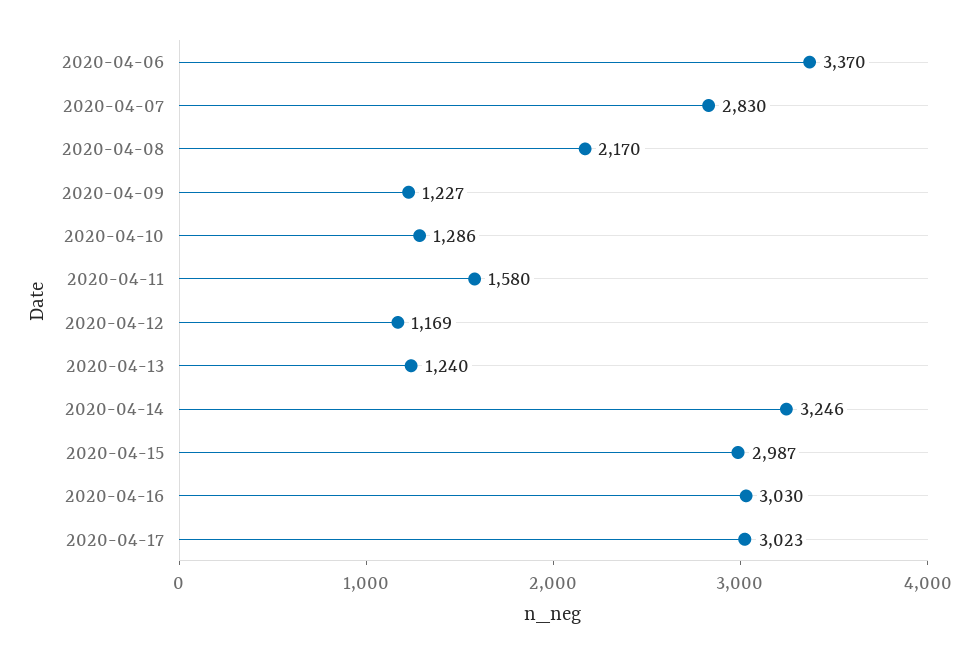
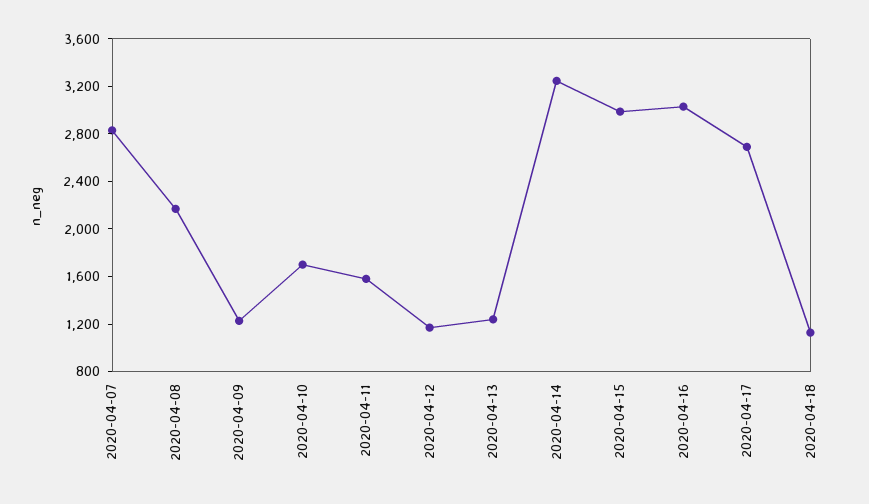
2020-04-06: 3370 -> none
2020-04-10: 1286 -> 1700
2020-04-17: 3023 -> 2700
2020-04-18: none -> 1100

